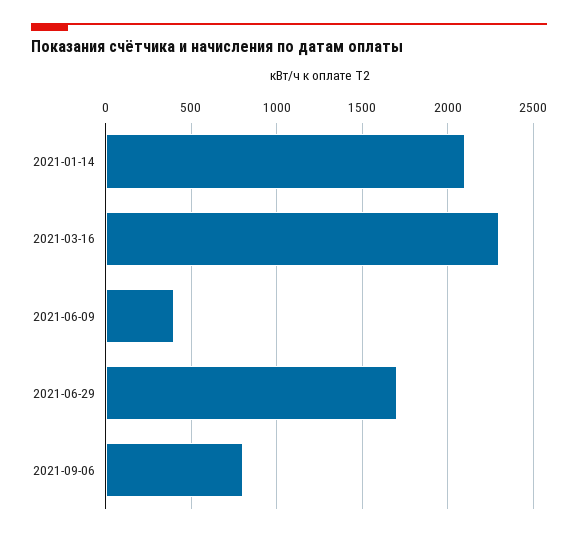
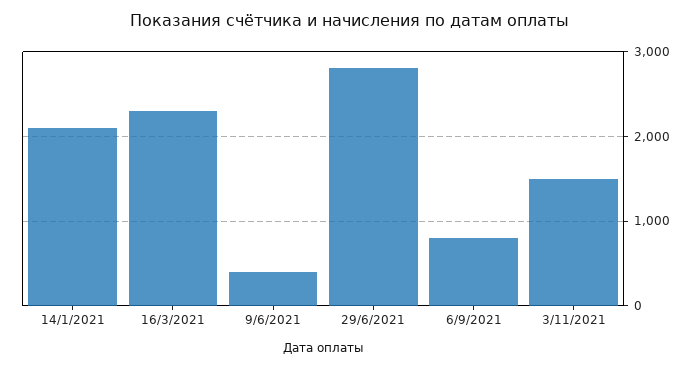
2021-06-29: 1700 -> 2800
3/11/2021: none -> 1500

